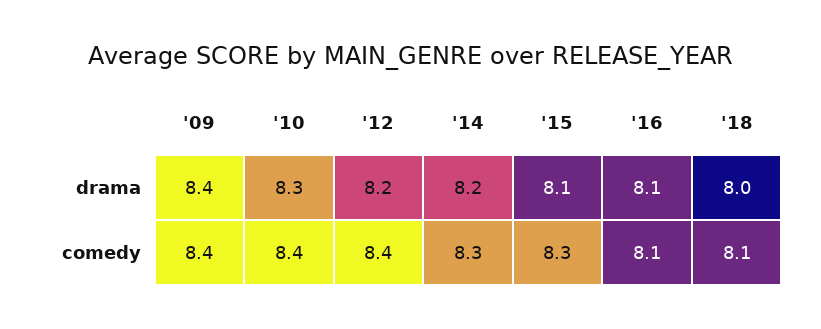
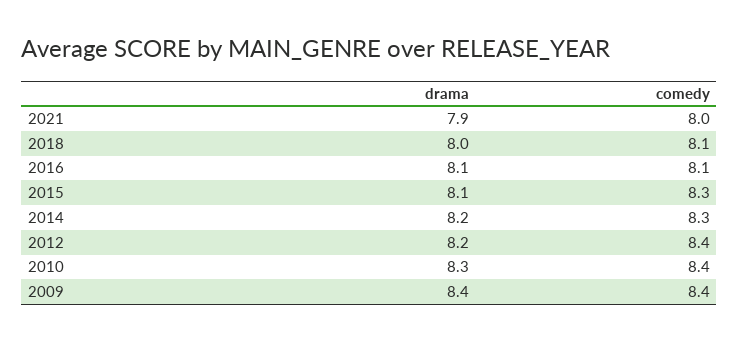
2021, drama: none -> 7.9
2021, comedy: none -> 8

